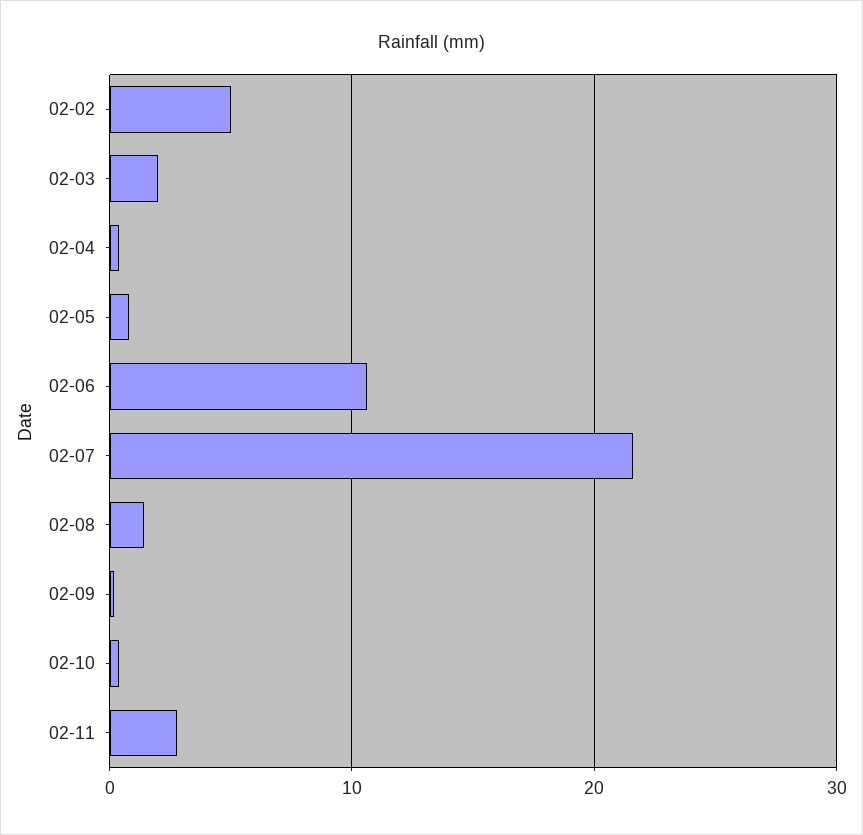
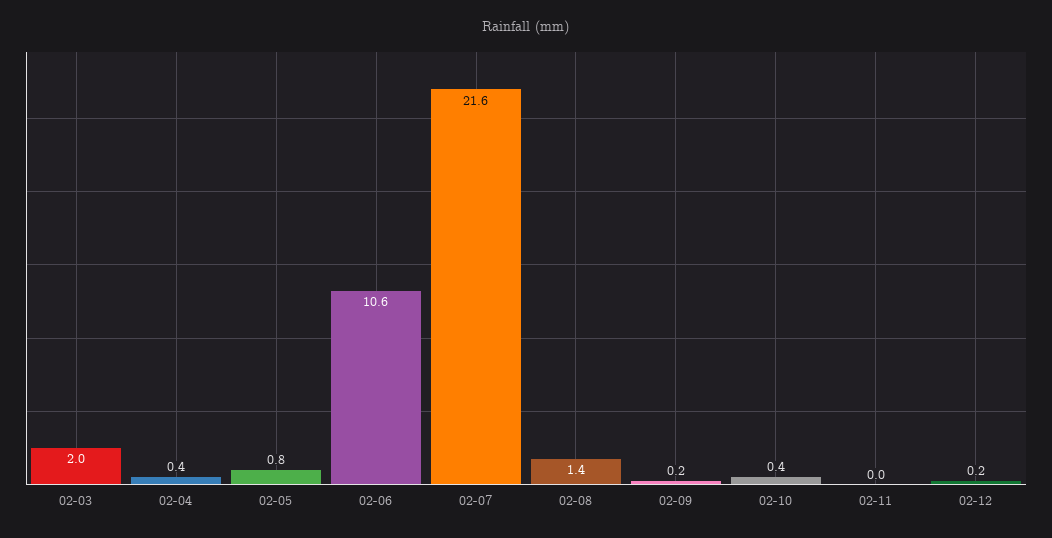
02-02: 5 -> none
02-11: 3 -> 0
02-12: none -> 0.2

